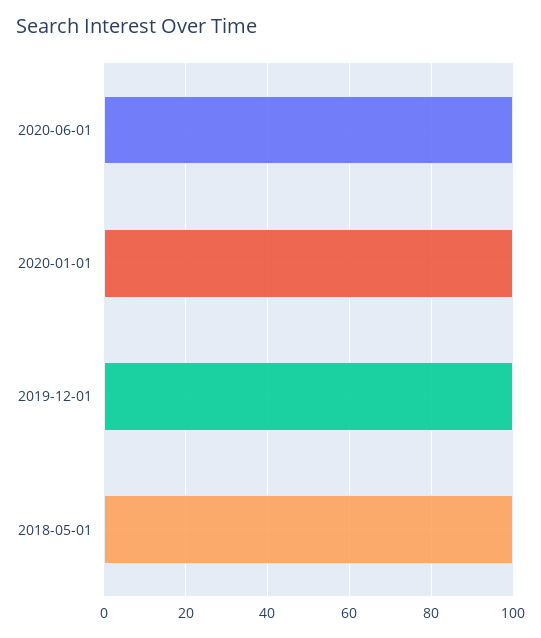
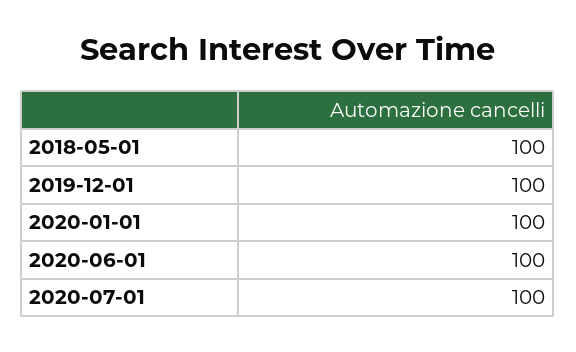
2020-07-01: none -> 100

